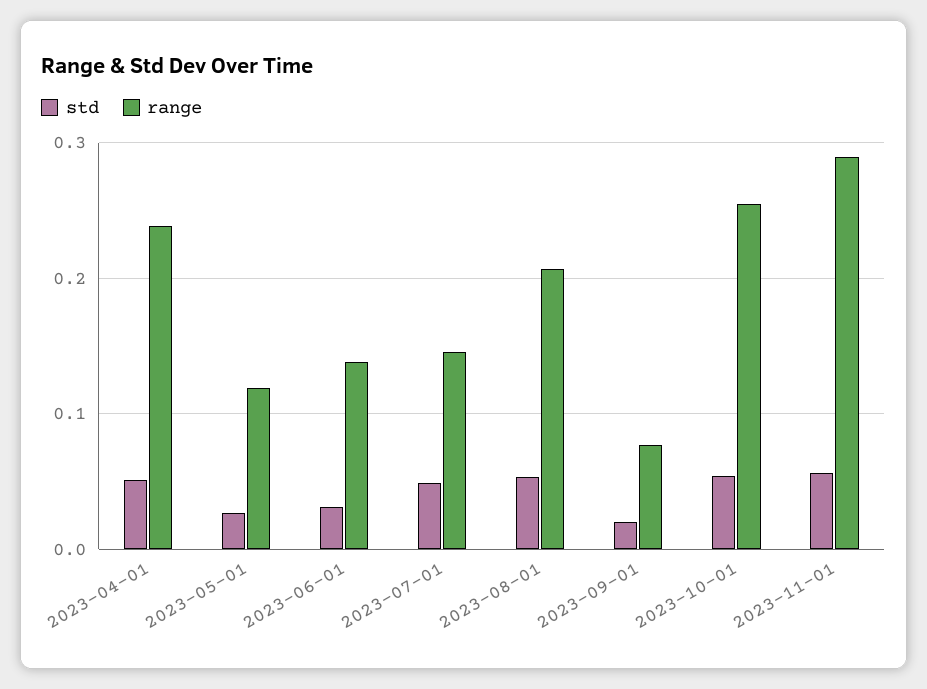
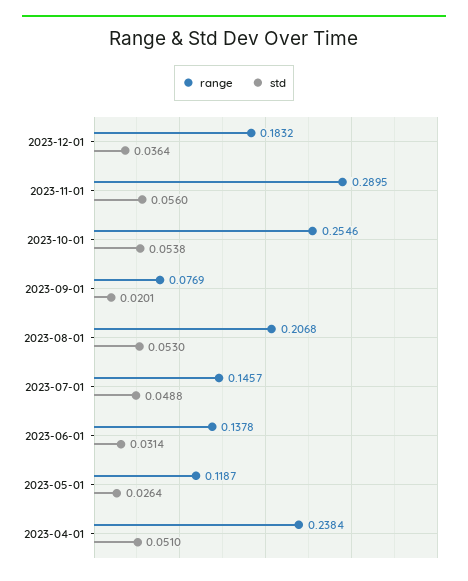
range, 2023-12-01: none -> 0.1832
std, 2023-12-01: none -> 0.0364

